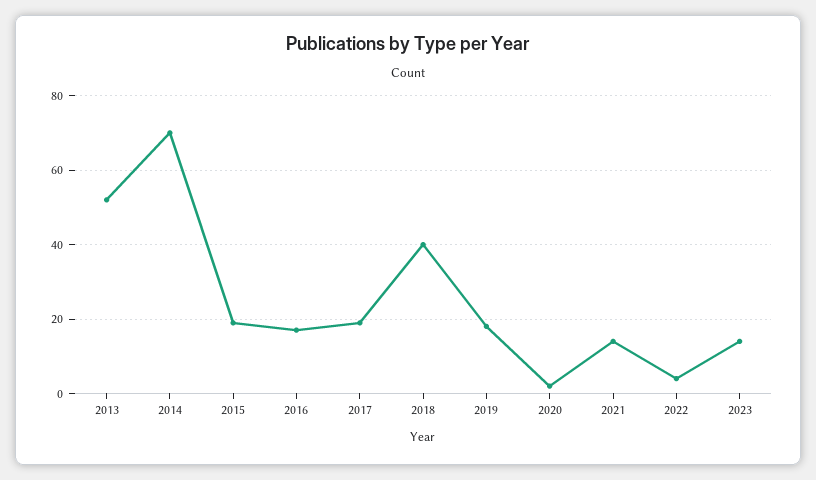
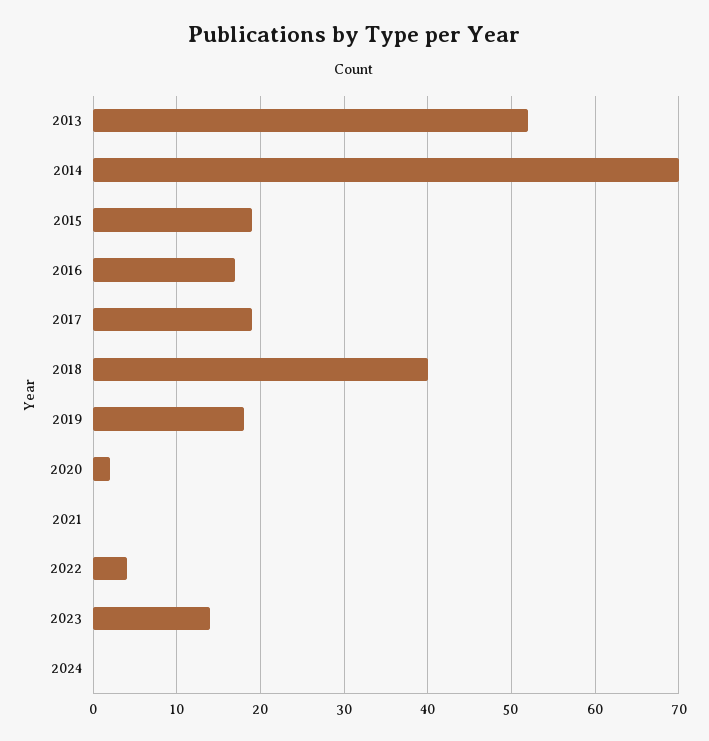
2021: 15 -> 0
2024: none -> 0

